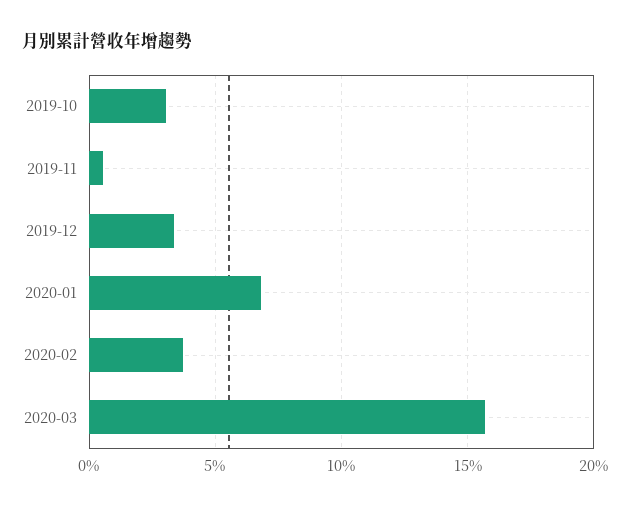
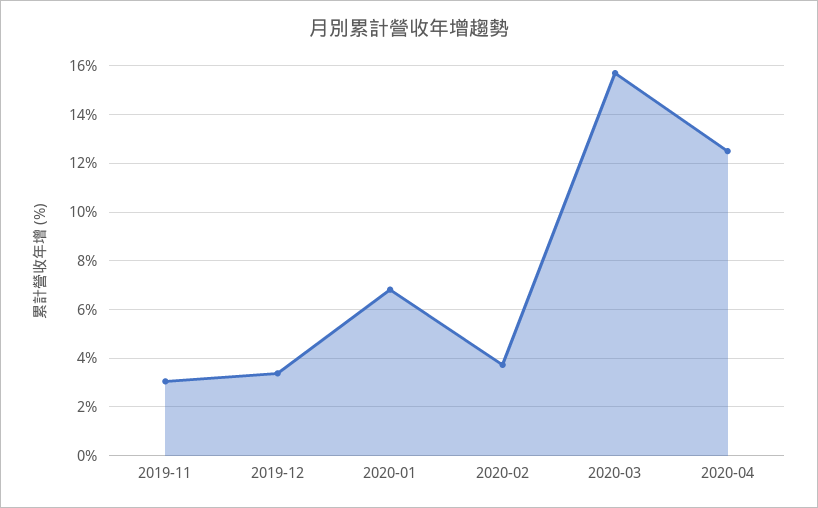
2019-10: 3 -> none
2019-11: 0.5 -> 3
2020-04: none -> 12.5

